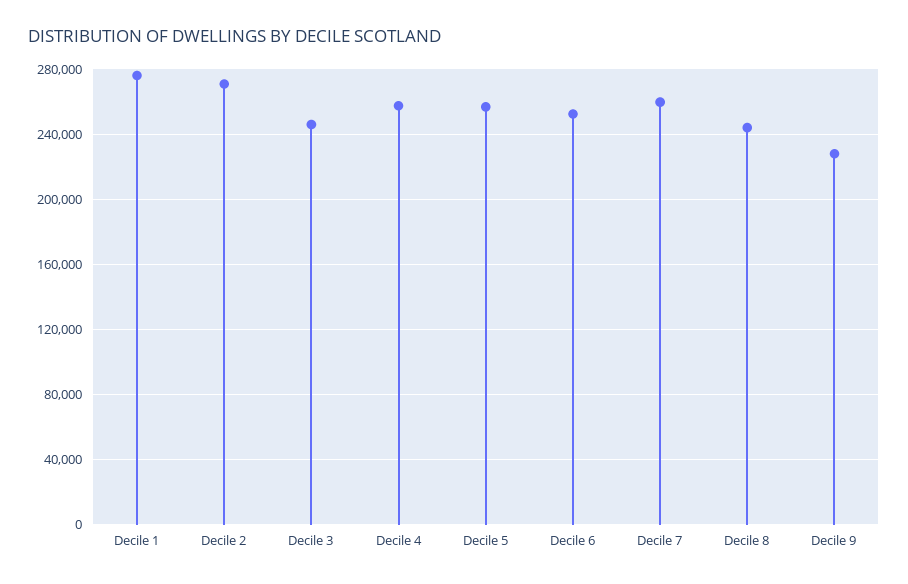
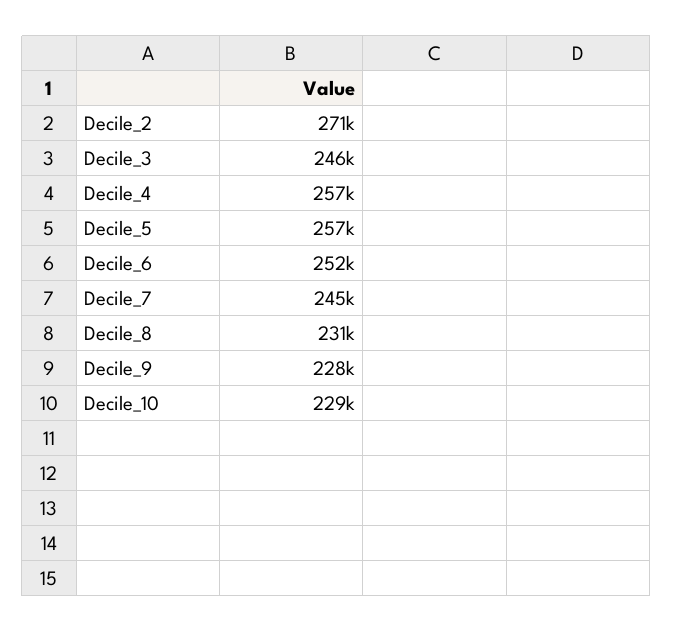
Decile 1: 275000 -> none
Decile 7: 260000 -> 245000
Decile 8: 245000 -> 231000
Decile_10: none -> 229000

